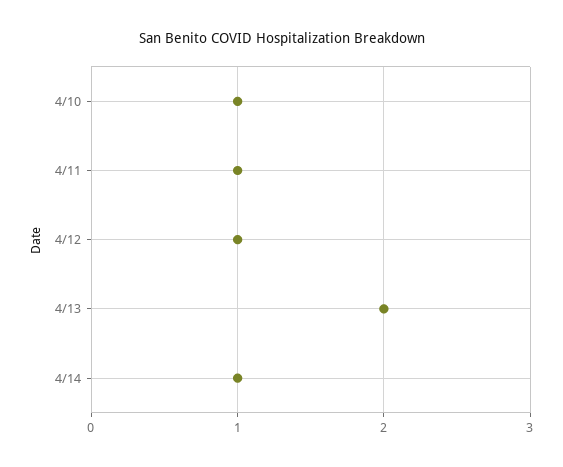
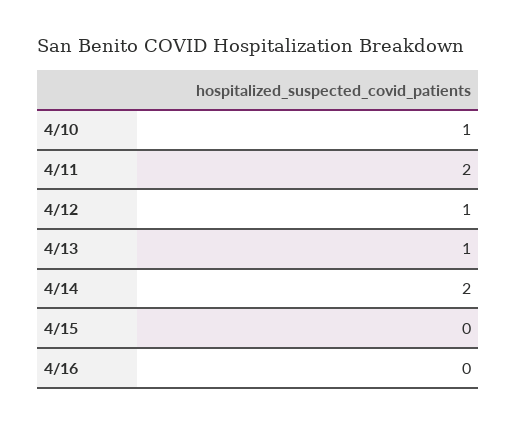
4/11: 1 -> 2
4/13: 2 -> 1
4/14: 1 -> 2
4/15: none -> 0
4/16: none -> 0

